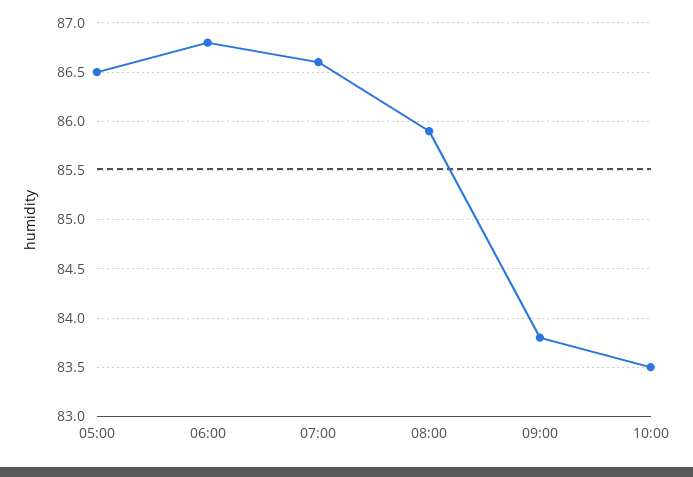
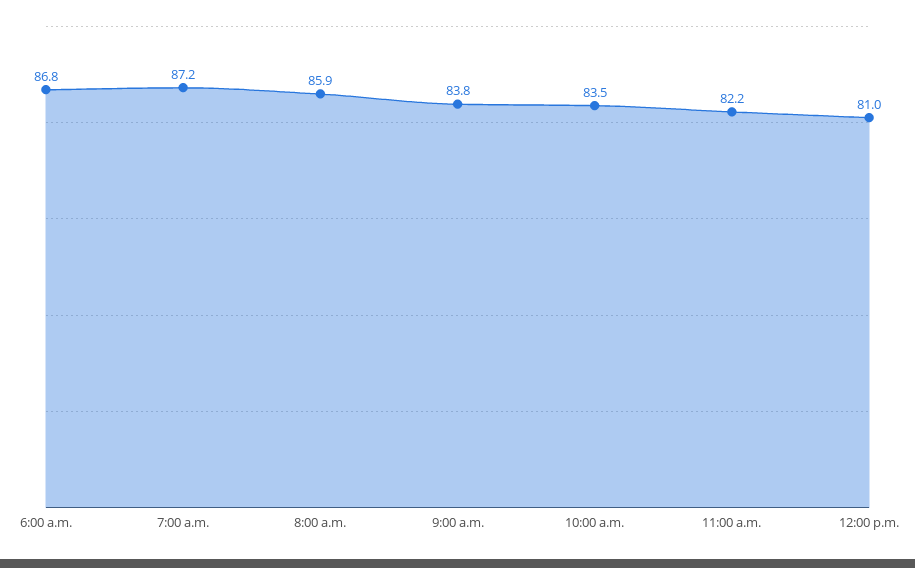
05:00: 86.5 -> none
07:00: 86.6 -> 87.2
11:00 a.m.: none -> 82.2
12:00 p.m.: none -> 81

